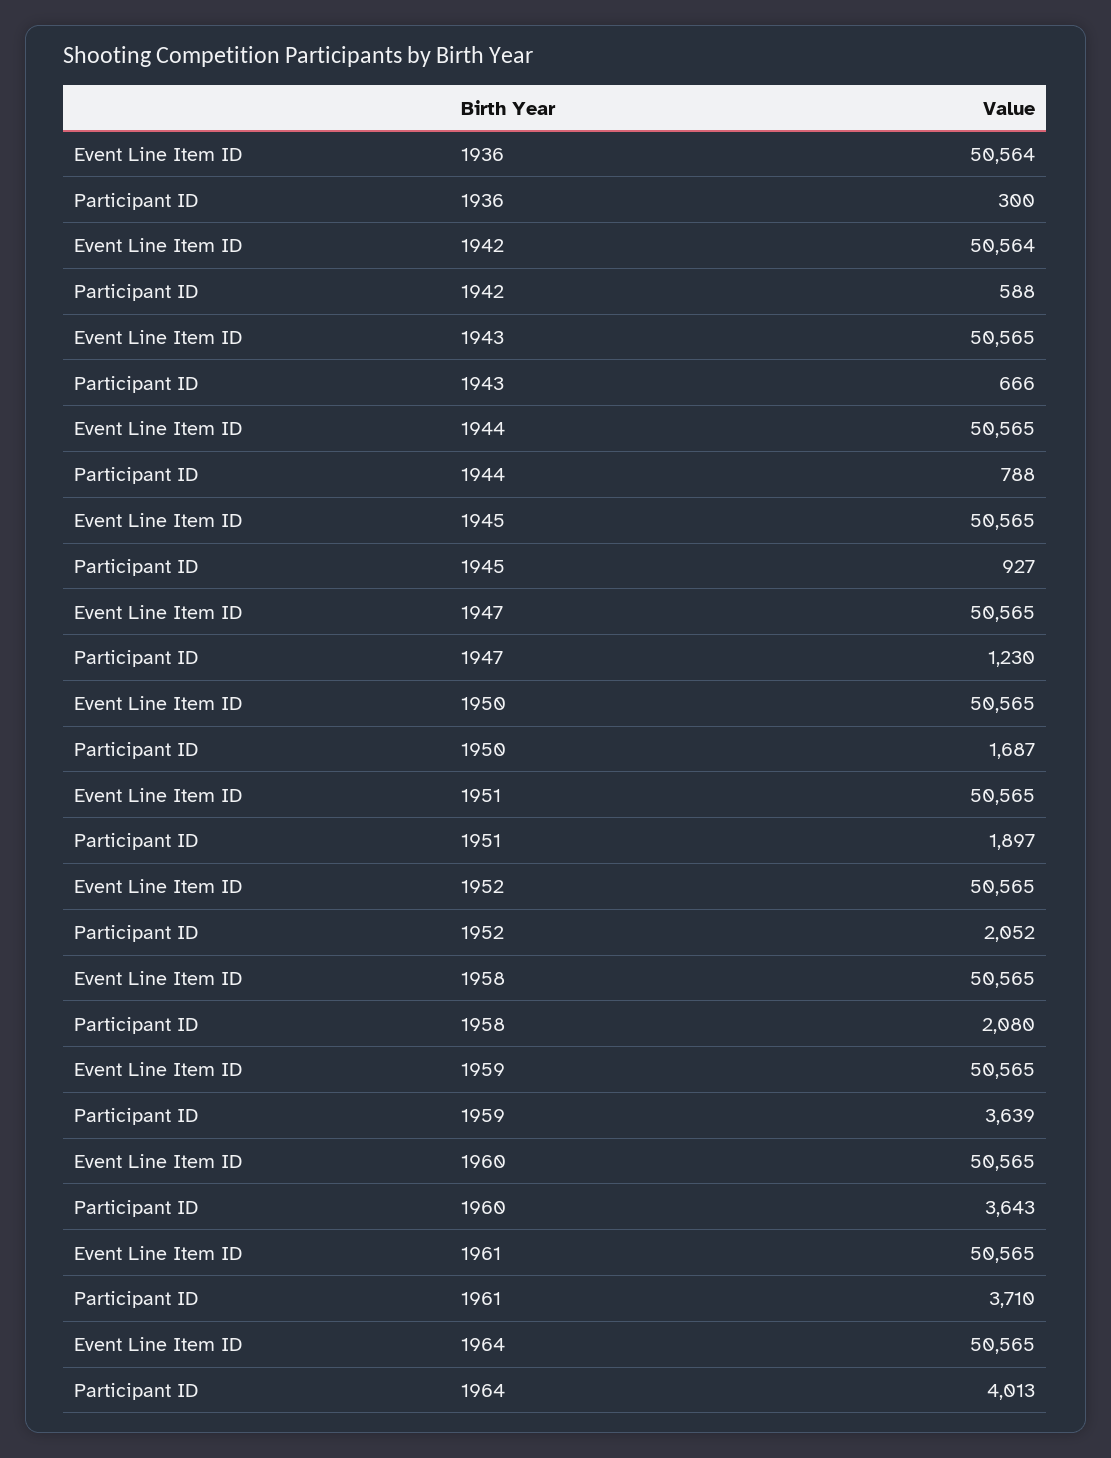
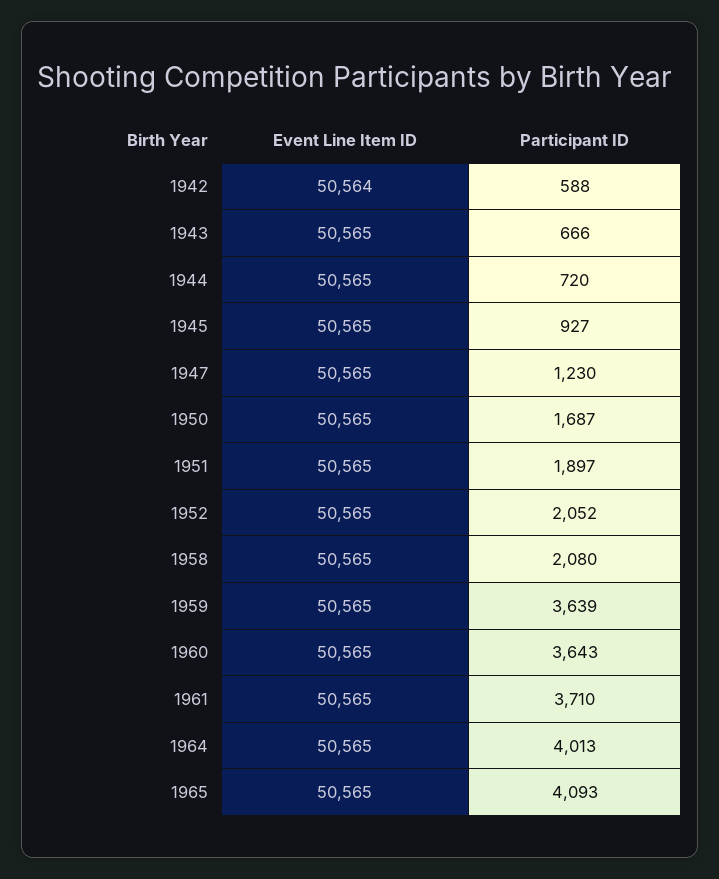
Event Line Item ID, 1936: 50564 -> none
Participant ID, 1936: 300 -> none
Participant ID, 1944: 788 -> 720
Event Line Item ID, 1965: none -> 50565
Participant ID, 1965: none -> 4093

